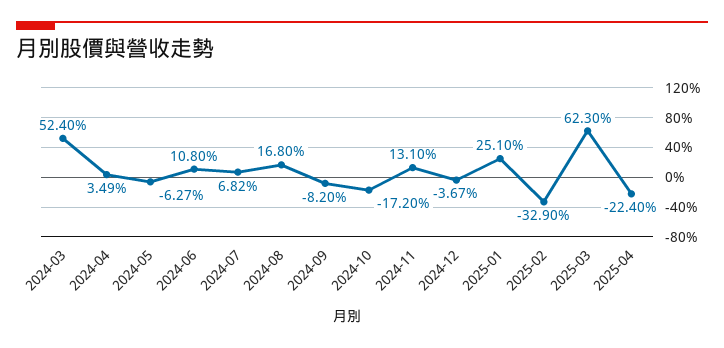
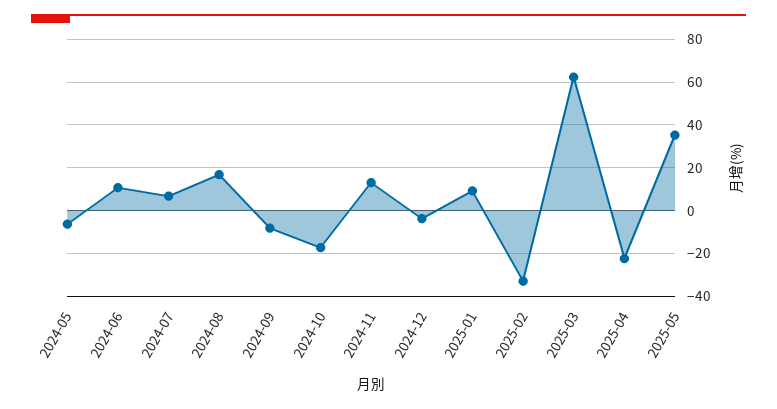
2024-03: 52.4 -> none
2024-04: 3.49 -> none
2025-01: 25.1 -> 10
2025-05: none -> 35

